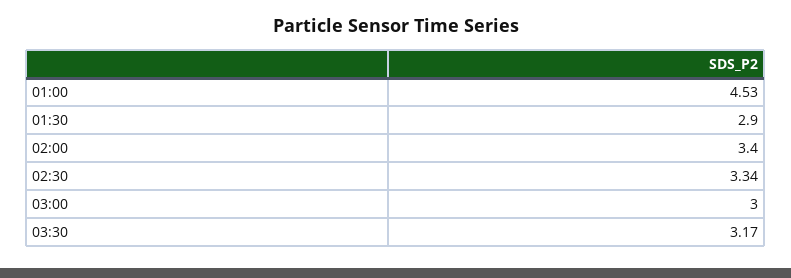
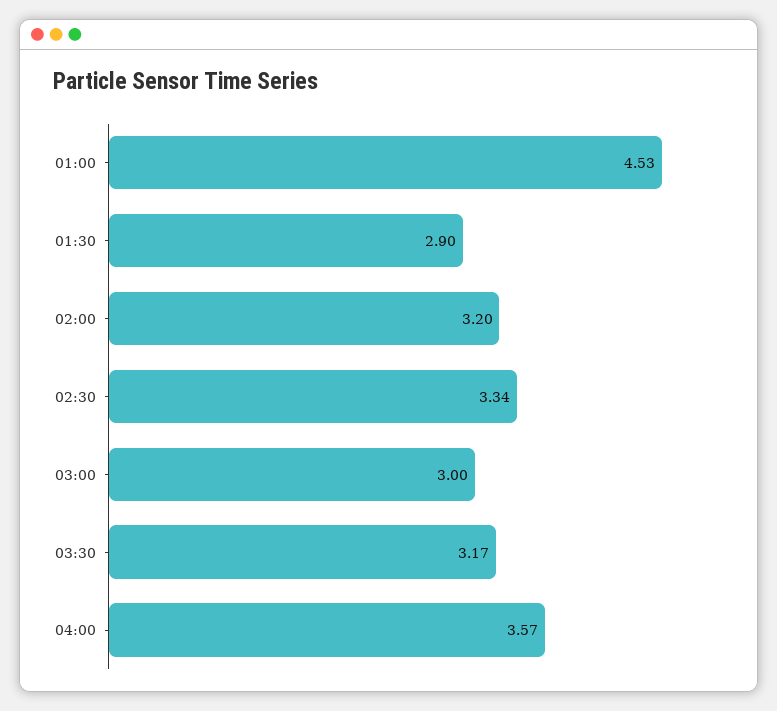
02:00: 3.4 -> 3.2
04:00: none -> 3.57

